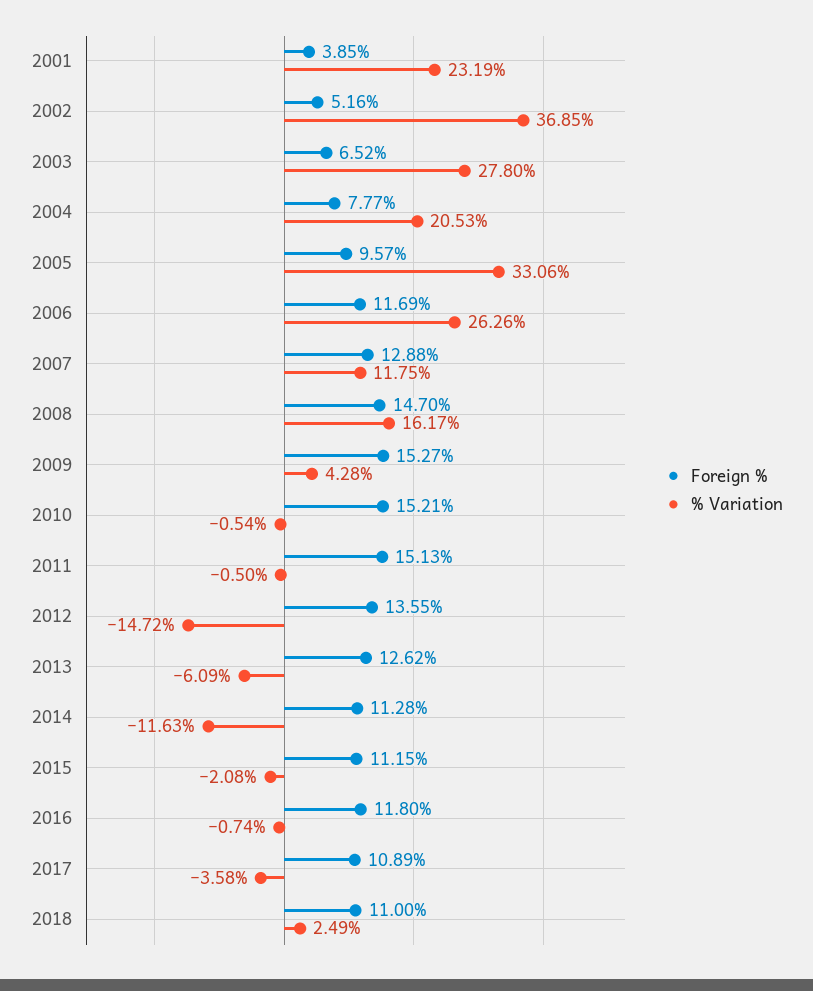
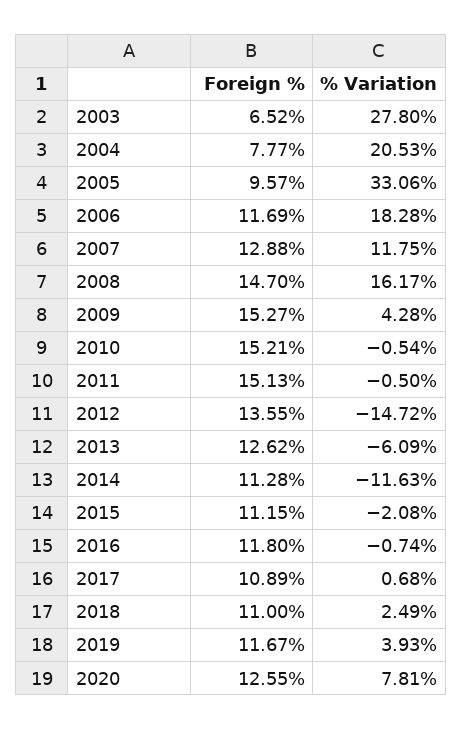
Foreign %, 2001: 3.85 -> none
% Variation, 2001: 23.19 -> none
Foreign %, 2002: 5.16 -> none
% Variation, 2002: 36.85 -> none
% Variation, 2006: 26.26 -> 18.28
% Variation, 2017: -3.58 -> 0.68
Foreign %, 2019: none -> 11.67
% Variation, 2019: none -> 3.93
Foreign %, 2020: none -> 12.55
% Variation, 2020: none -> 7.81

